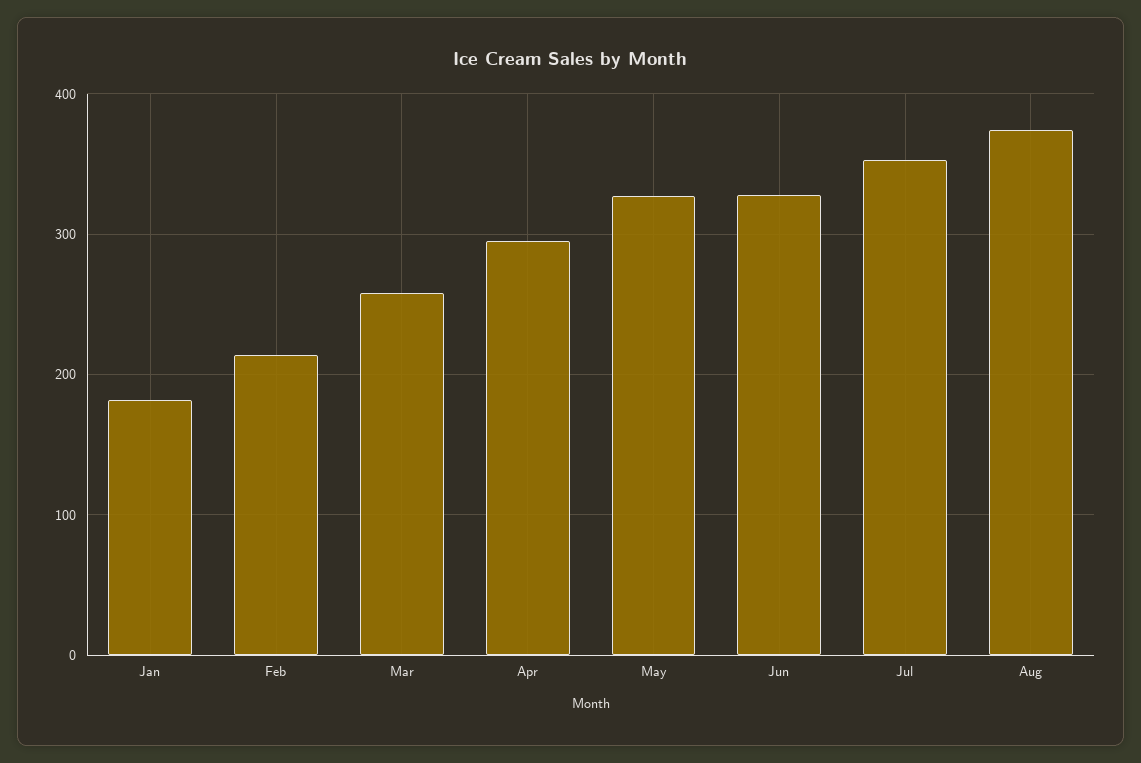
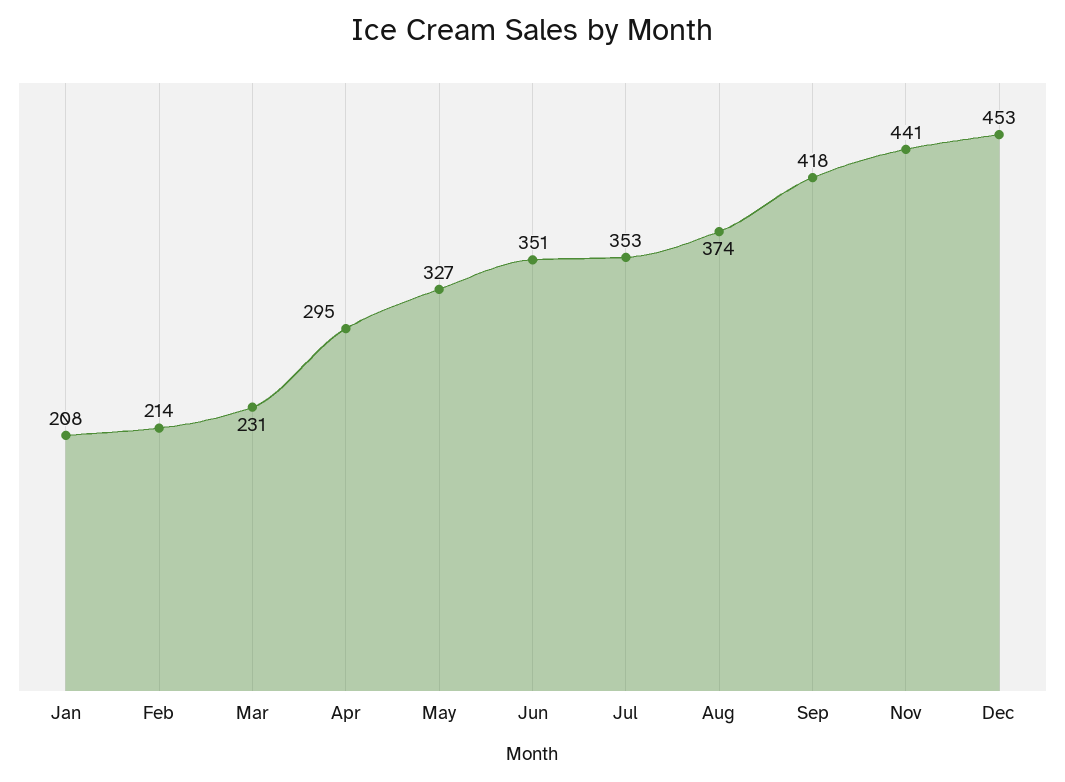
Jan: 180 -> 208
Mar: 260 -> 231
Jun: 330 -> 351
Sep: none -> 418
Nov: none -> 441
Dec: none -> 453

